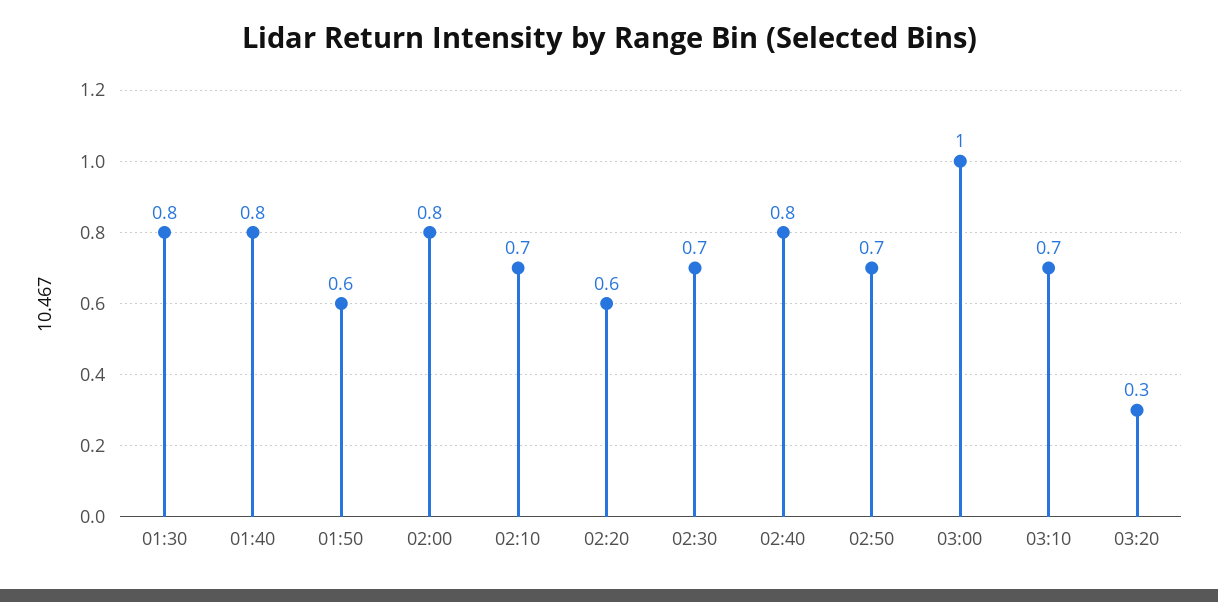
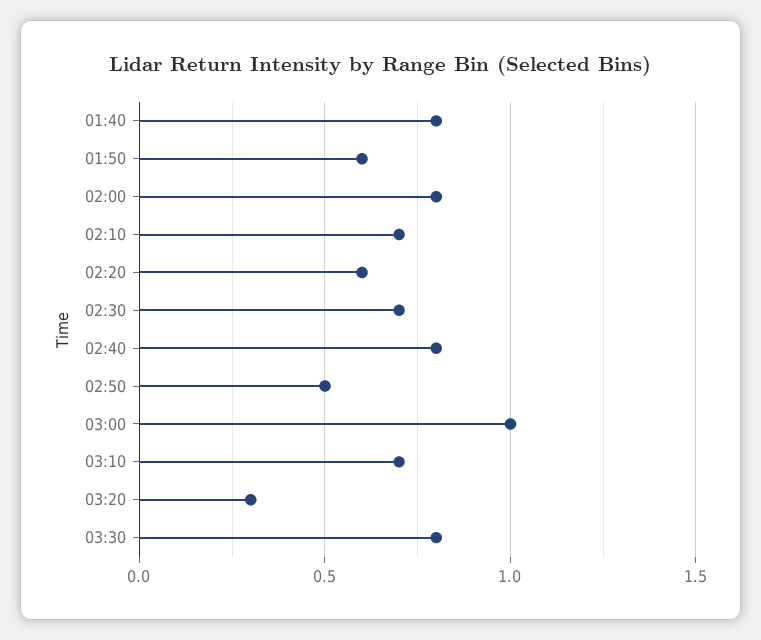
01:30: 0.8 -> none
02:50: 0.7 -> 0.5
03:30: none -> 0.8

